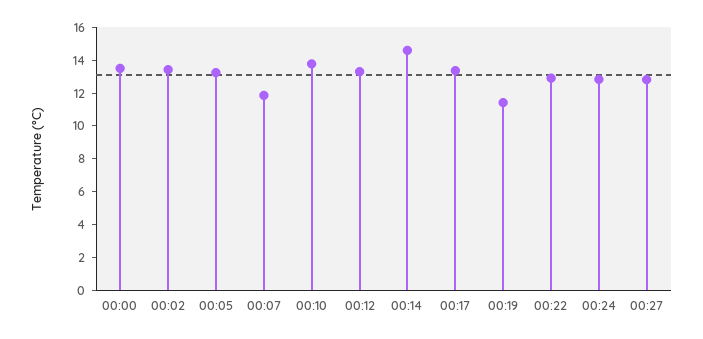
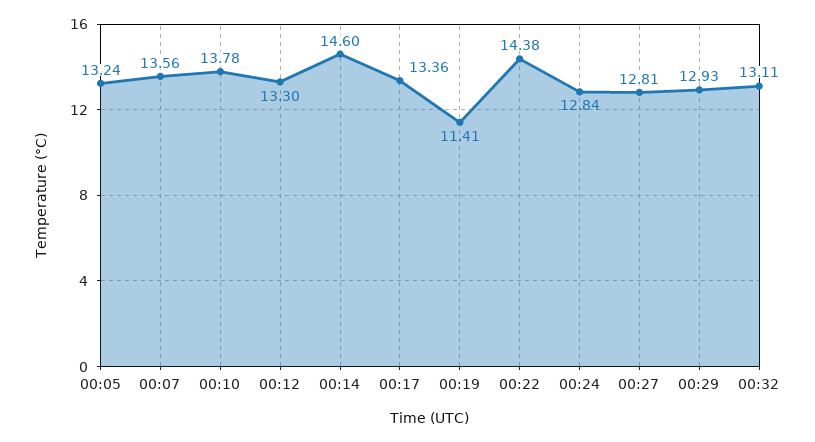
00:00: 13.5 -> none
00:02: 13.5 -> none
00:07: 12 -> 13.56
00:22: 13 -> 14.38
00:29: none -> 12.93
00:32: none -> 13.11

